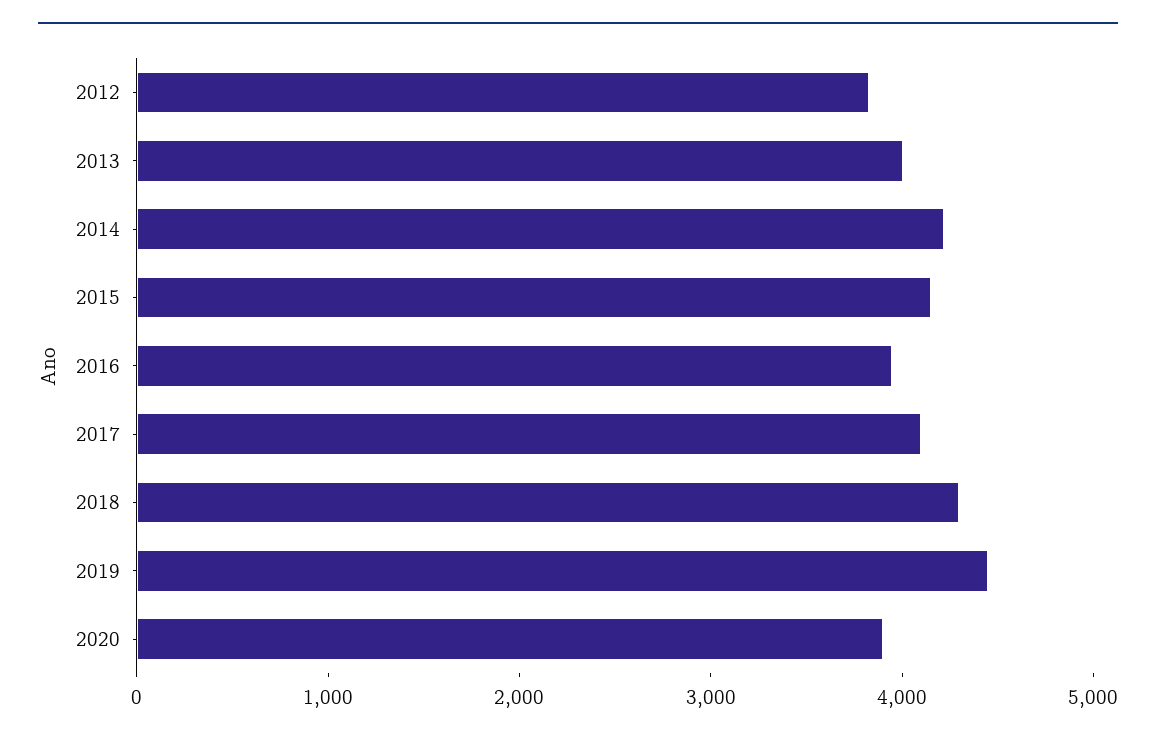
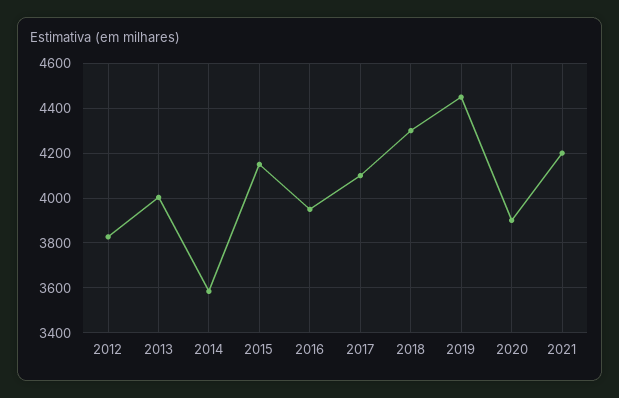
2014: 4200 -> 3600
2021: none -> 4200

